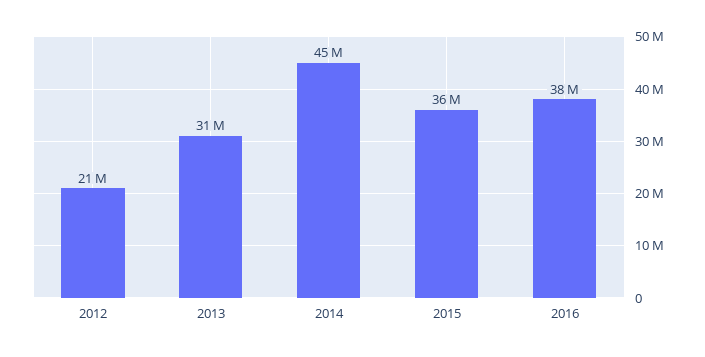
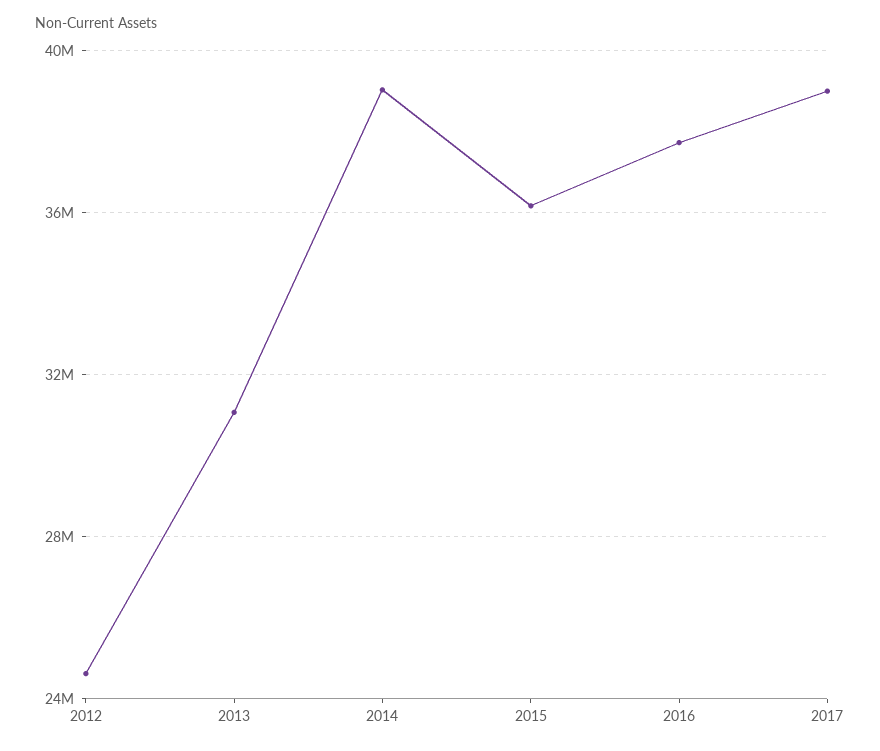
2012: 21000000 -> 24500000
2014: 45000000 -> 39000000
2017: none -> 39000000

